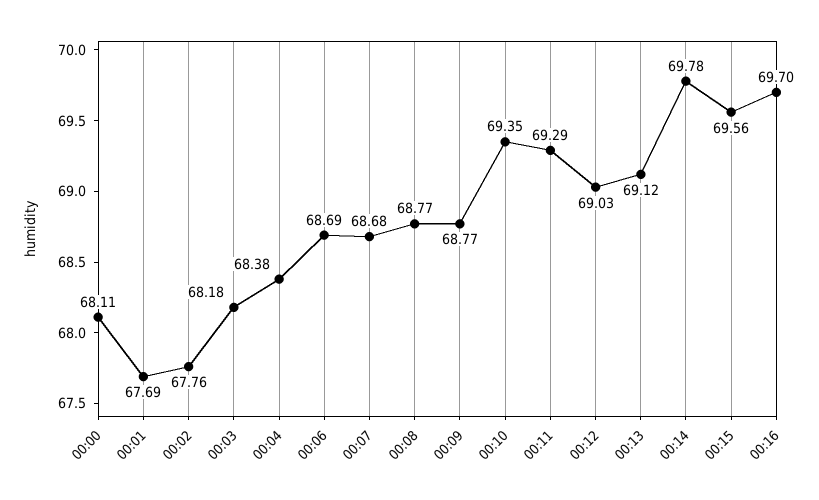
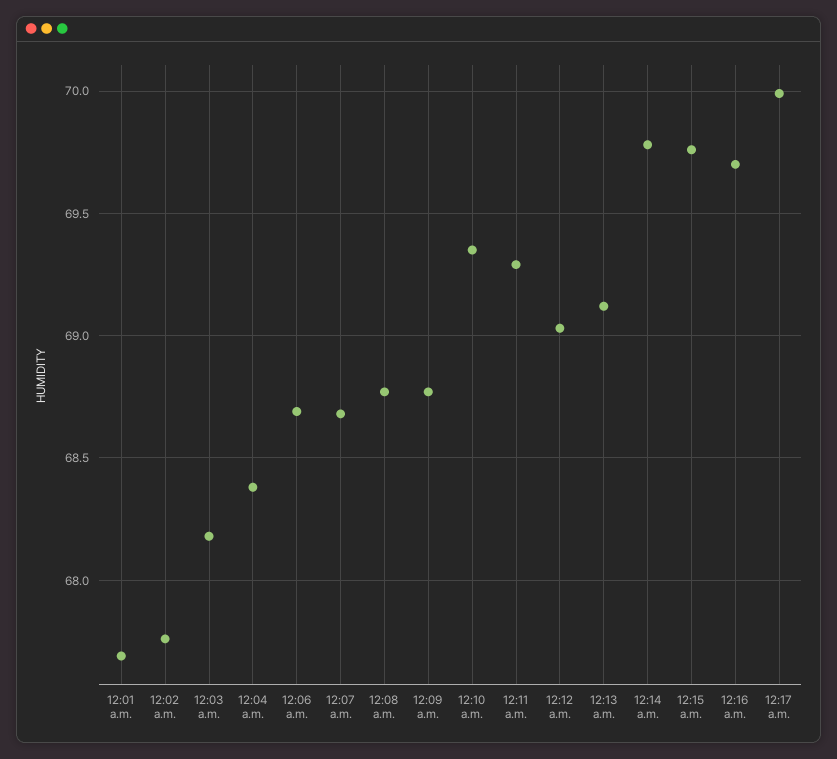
00:00: 68.11 -> none
00:15: 69.56 -> 69.75
12:17 a.m.: none -> 70

